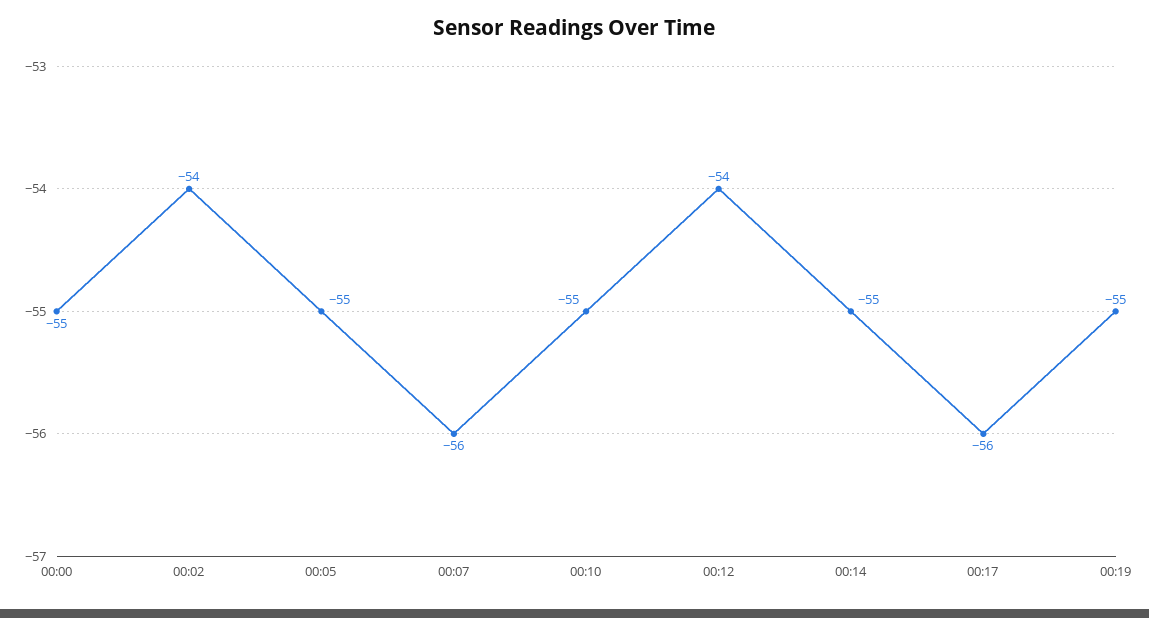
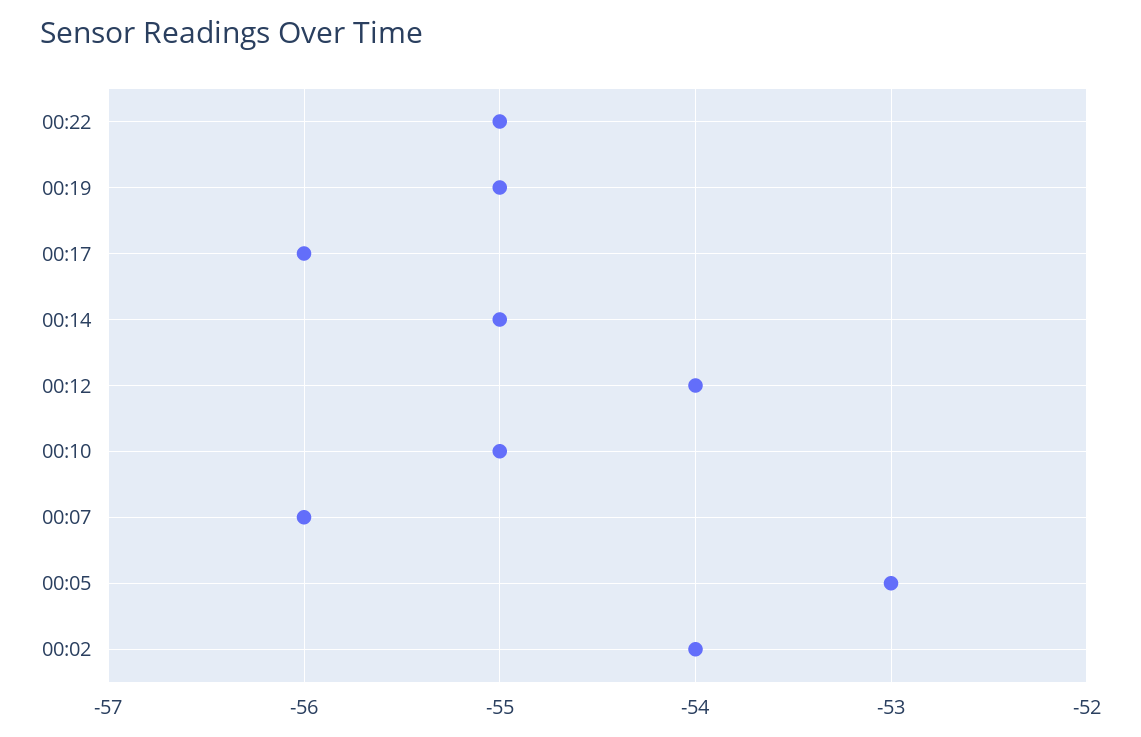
00:00: -55 -> none
00:05: -55 -> -53
00:22: none -> -55

